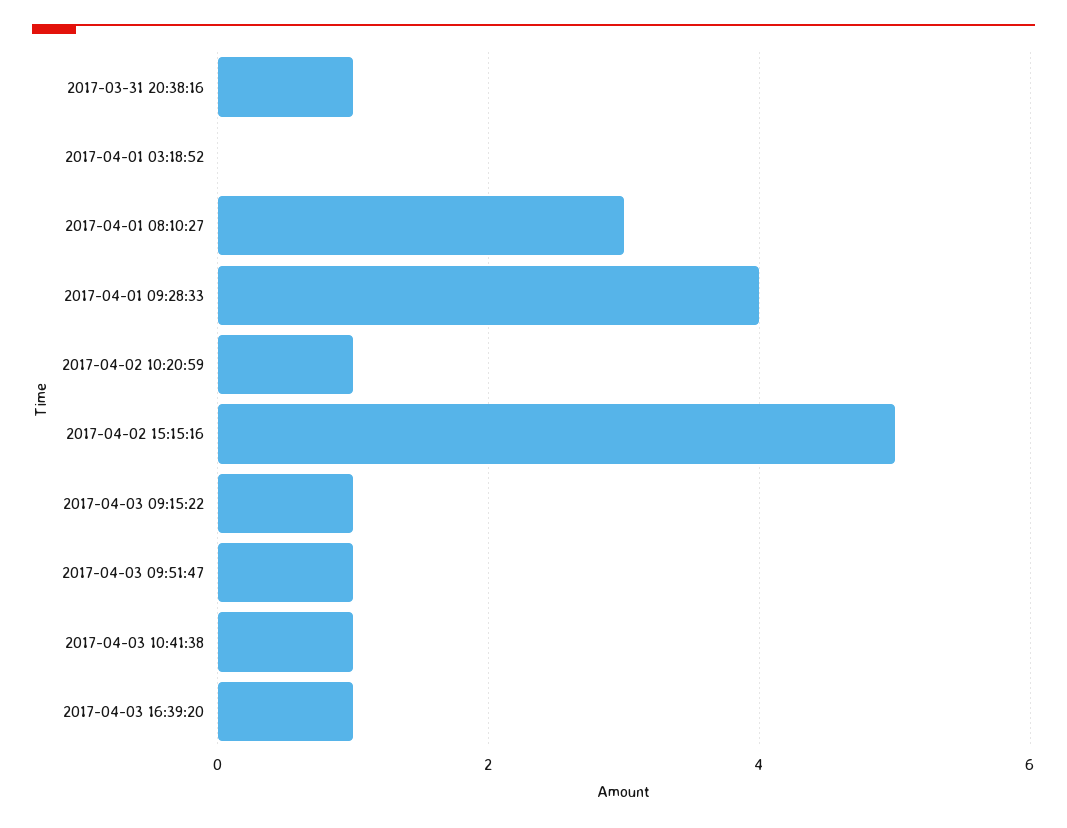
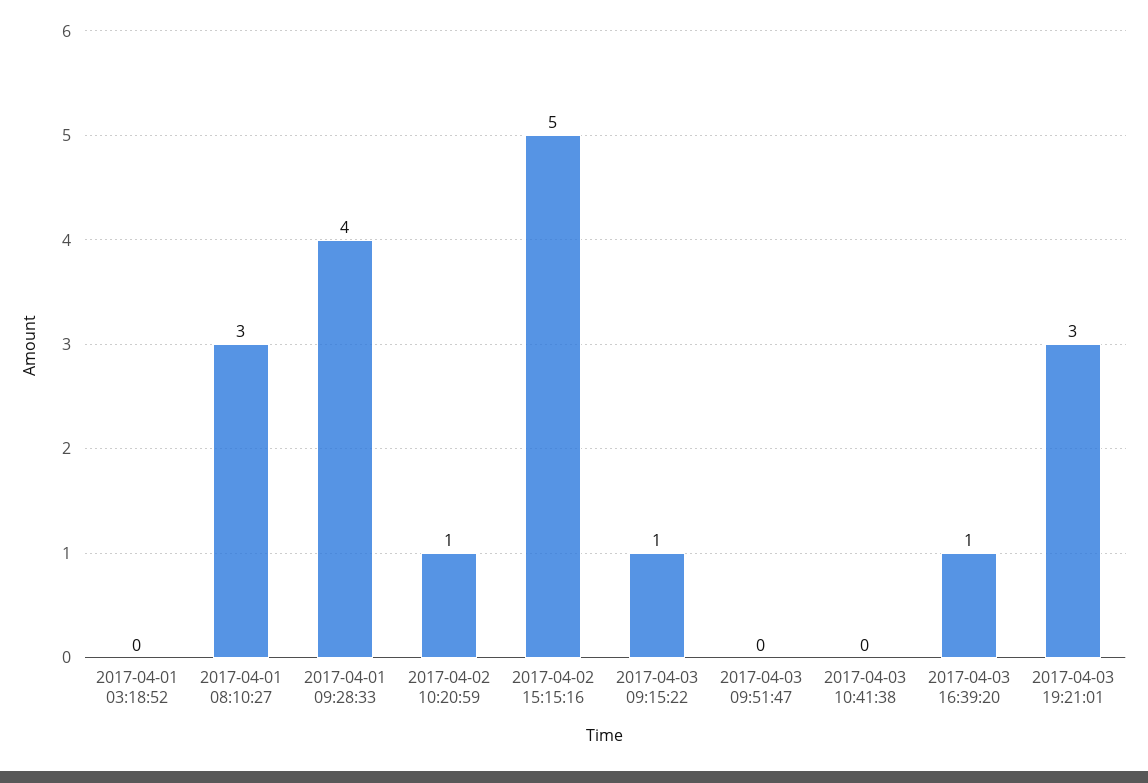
2017-03-31 20:38:16: 1 -> none
2017-04-03 09:51:47: 1 -> 0
2017-04-03 10:41:38: 1 -> 0
2017-04-03 19:21:01: none -> 3

